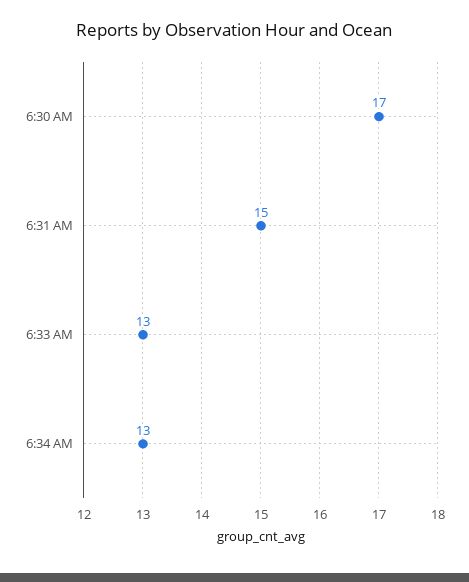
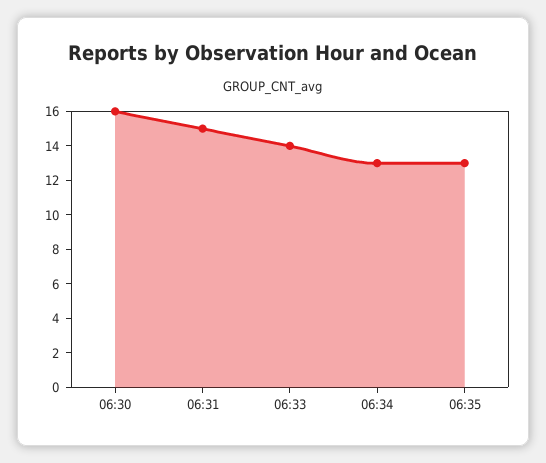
6:30 AM: 17 -> 16
6:33 AM: 13 -> 14
06:35: none -> 13

